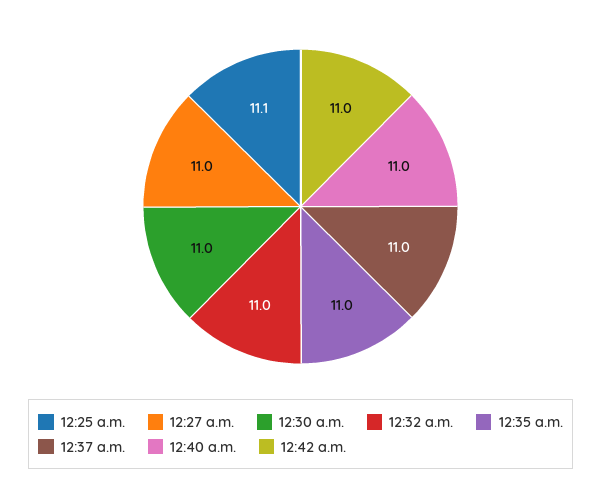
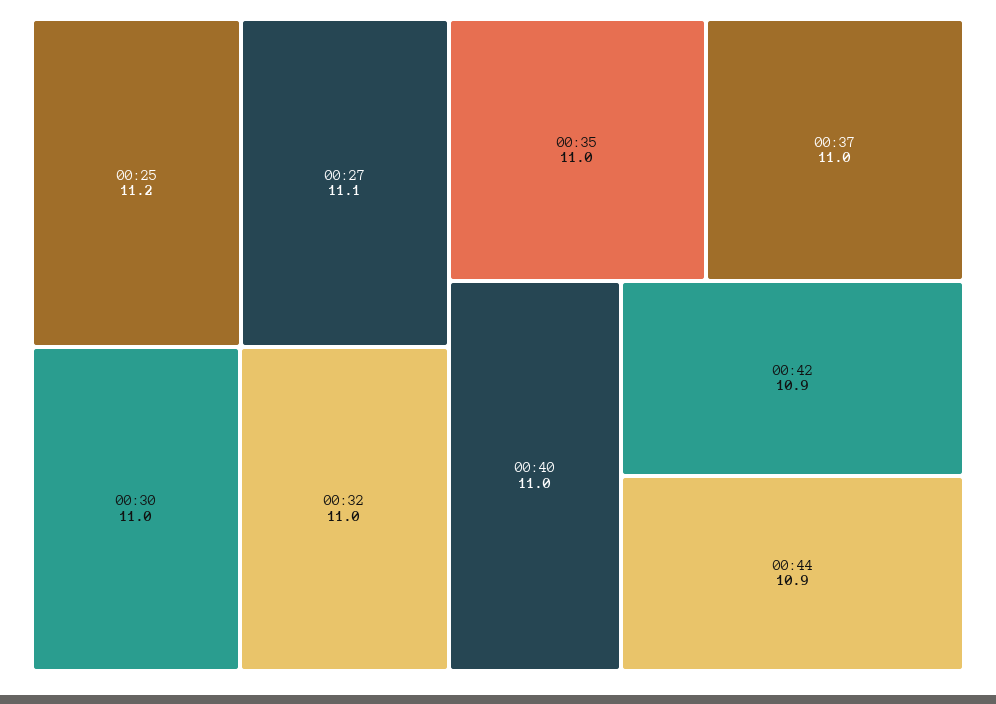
12:25 a.m.: 11.1 -> 11.2
12:27 a.m.: 11 -> 11.1
12:42 a.m.: 11 -> 10.9
00:44: none -> 10.9

